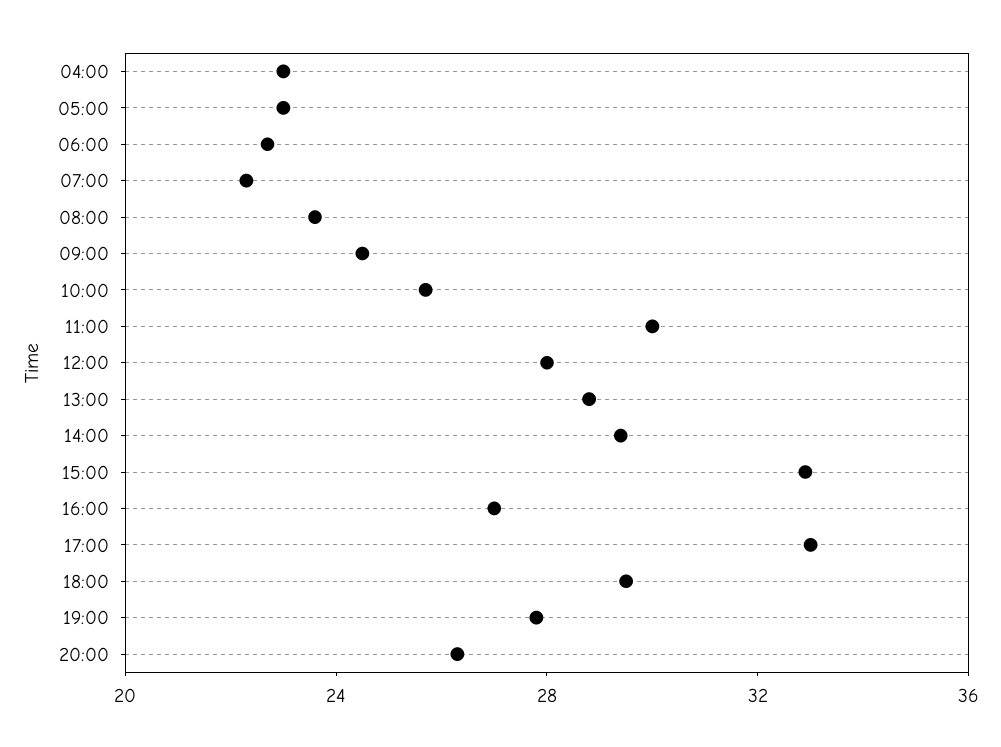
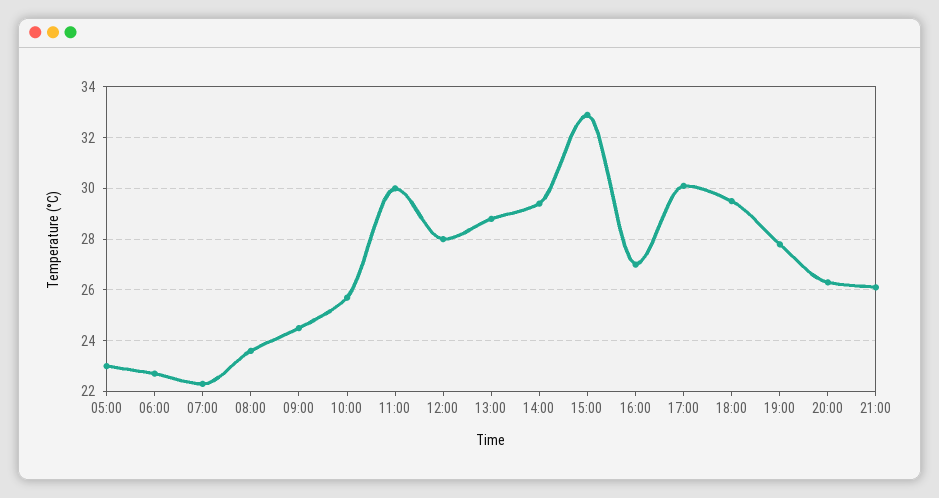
04:00: 23 -> none
17:00: 33 -> 30
21:00: none -> 26

